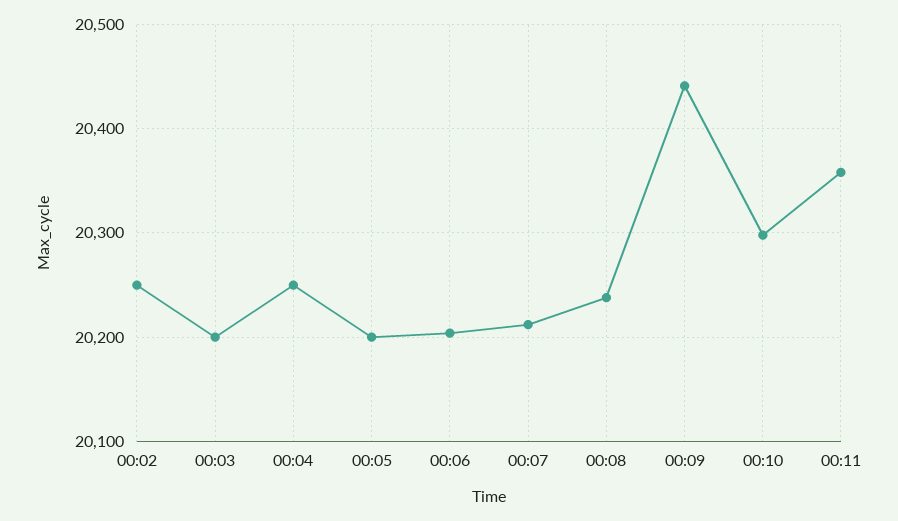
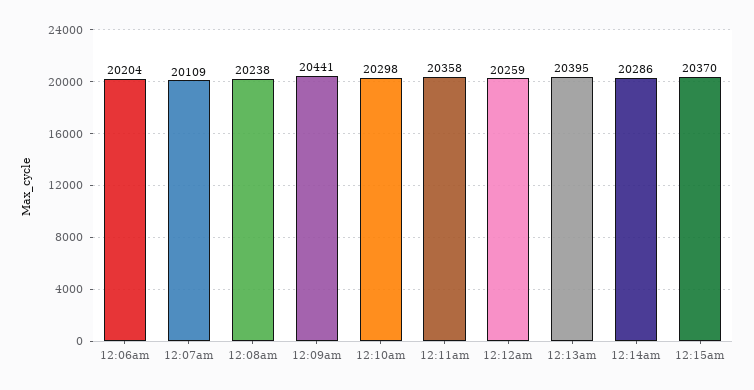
00:02: 20250 -> none
00:03: 20200 -> none
00:04: 20250 -> none
00:05: 20200 -> none
00:07: 20210 -> 20109
12:12am: none -> 20259
12:13am: none -> 20395
12:14am: none -> 20286
12:15am: none -> 20370

